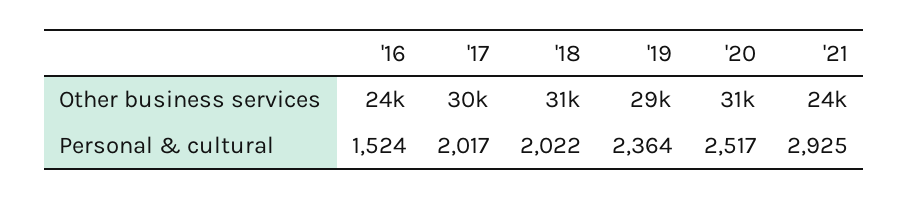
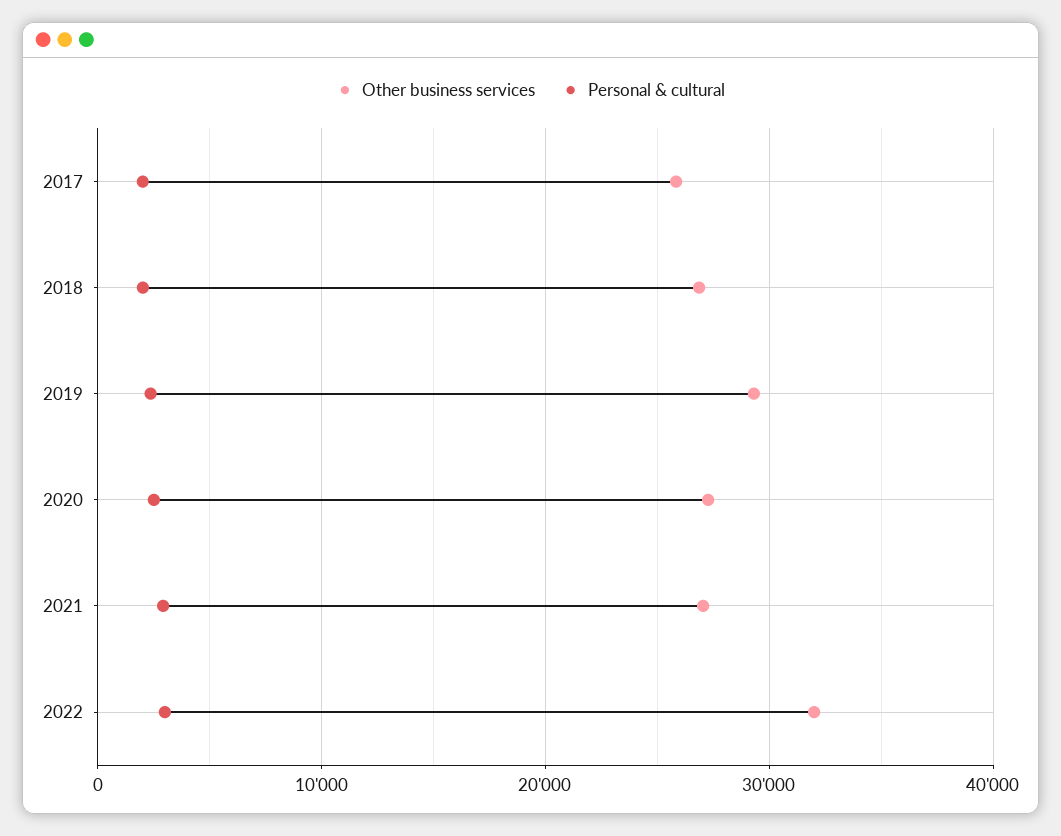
Other business services, '16: 24000 -> none
Other business services, '17: 30000 -> 26000
Other business services, '18: 31000 -> 27000
Other business services, '20: 31000 -> 27000
Other business services, '21: 24000 -> 27000
Personal & cultural, '16: 1524 -> none
Other business services, 2022: none -> 32000
Personal & cultural, 2022: none -> 3000

